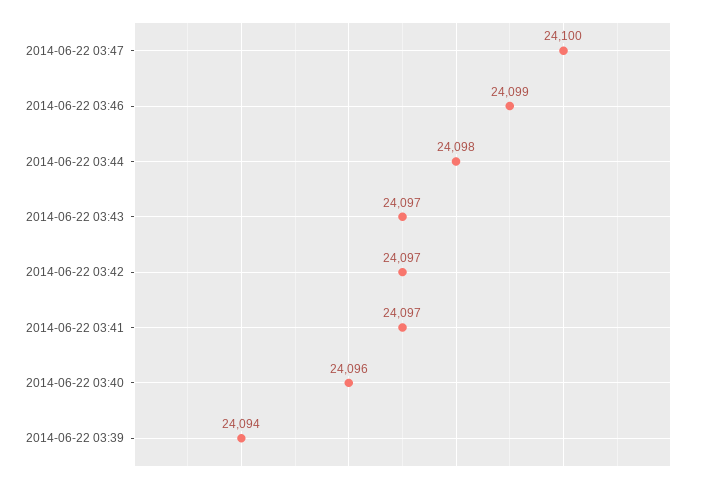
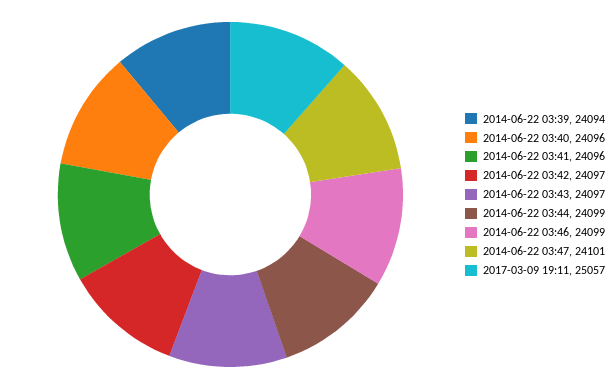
2014-06-22 03:47: 24100 -> 24101
2014-06-22 03:44: 24098 -> 24099
2014-06-22 03:41: 24097 -> 24096
2017-03-09 19:11: none -> 25057

